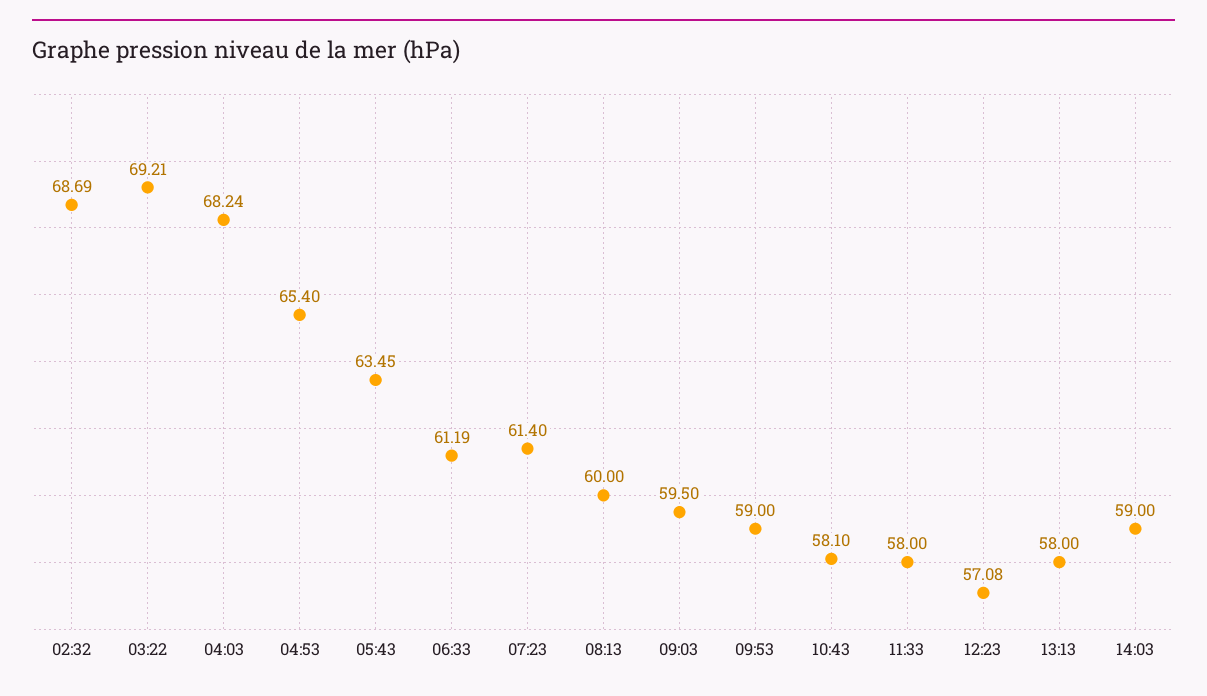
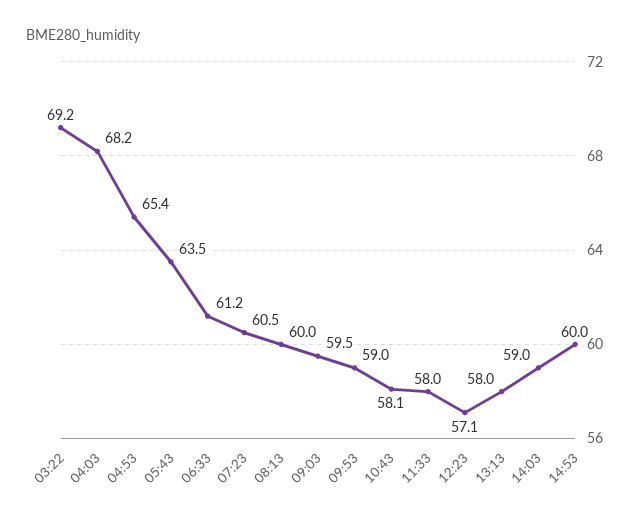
02:32: 68.69 -> none
07:23: 61.4 -> 60.5
14:53: none -> 60

